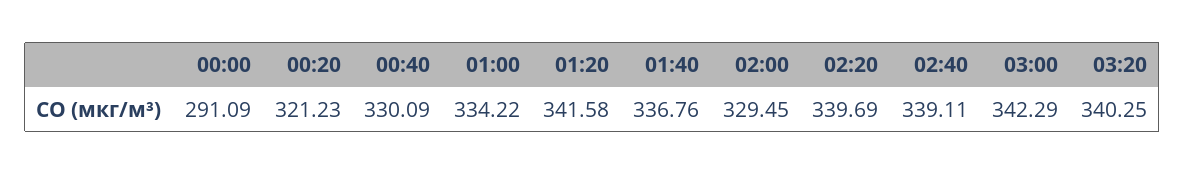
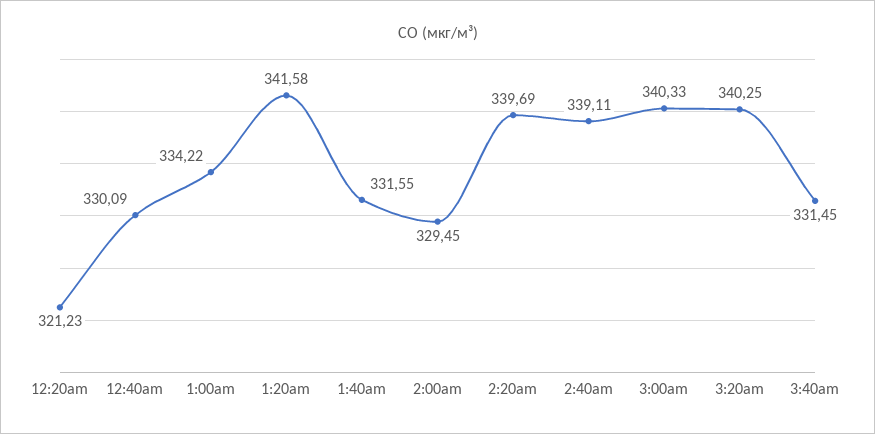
00:00: 291.09 -> none
01:40: 336.76 -> 331.55
03:00: 342.29 -> 340.33
3:40am: none -> 331.45

